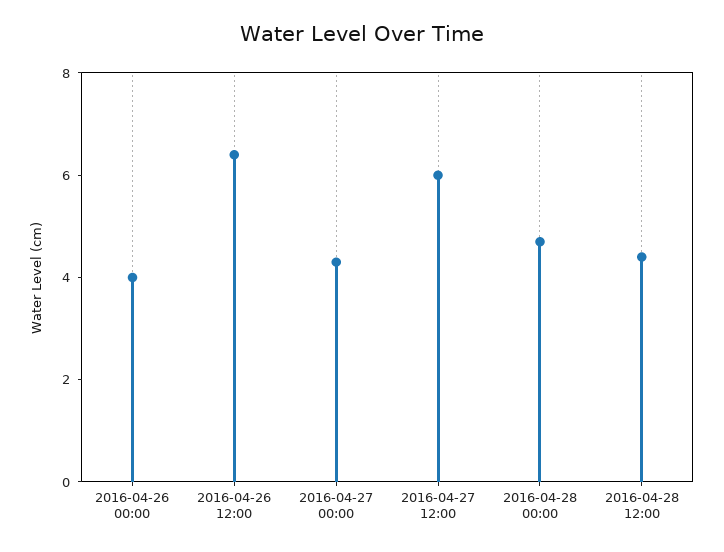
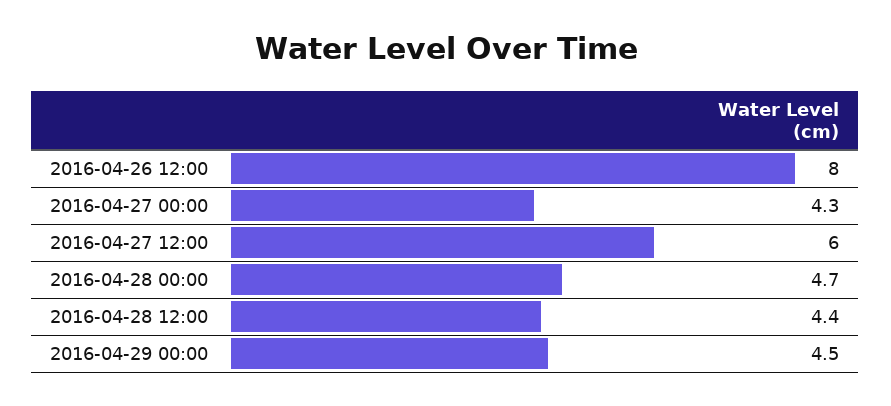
2016-04-26 00:00: 4 -> none
2016-04-26 12:00: 6.5 -> 8
2016-04-29 00:00: none -> 4.5

